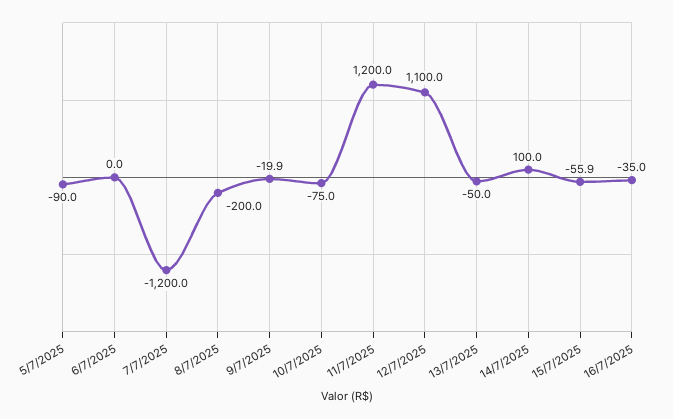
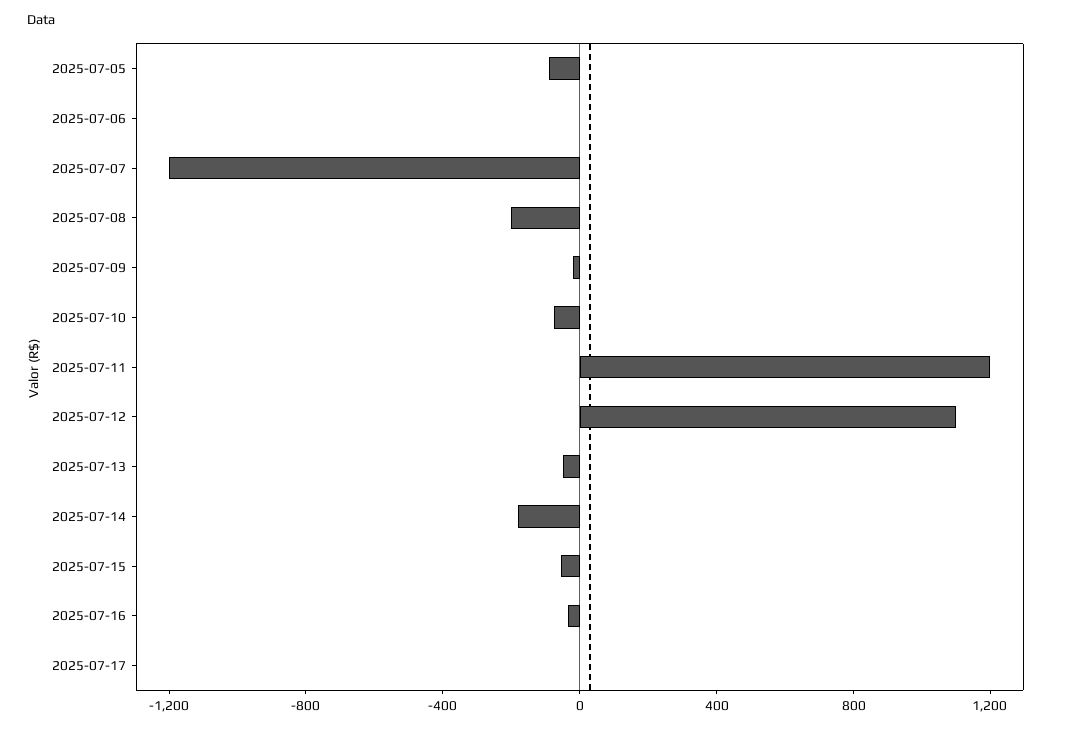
14/7/2025: 100 -> -200
2025-07-17: none -> 0

